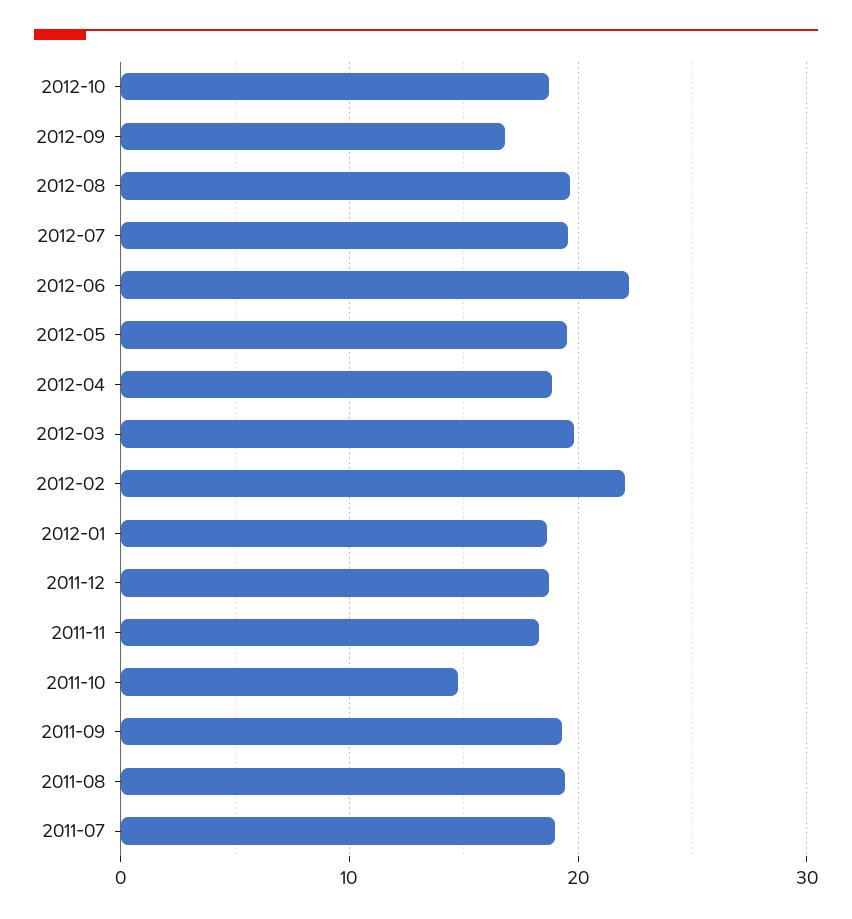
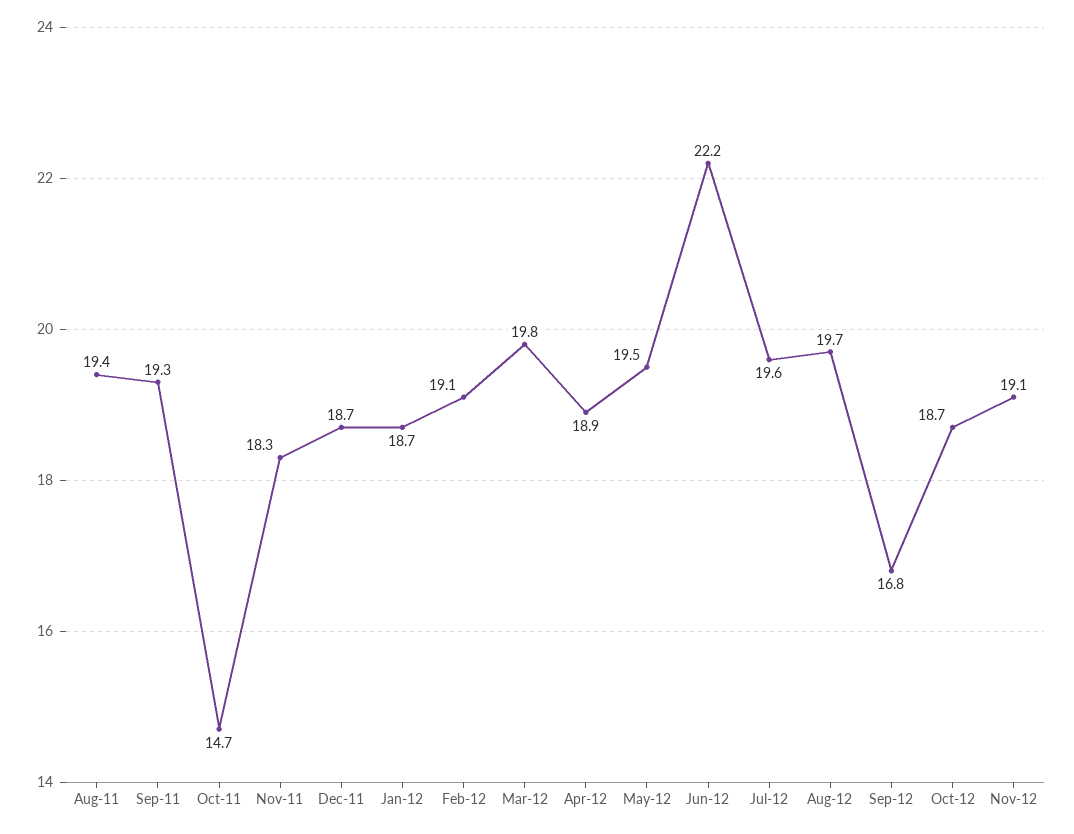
2012-02: 22 -> 19.1
2011-07: 19 -> none
Nov-12: none -> 19.1

